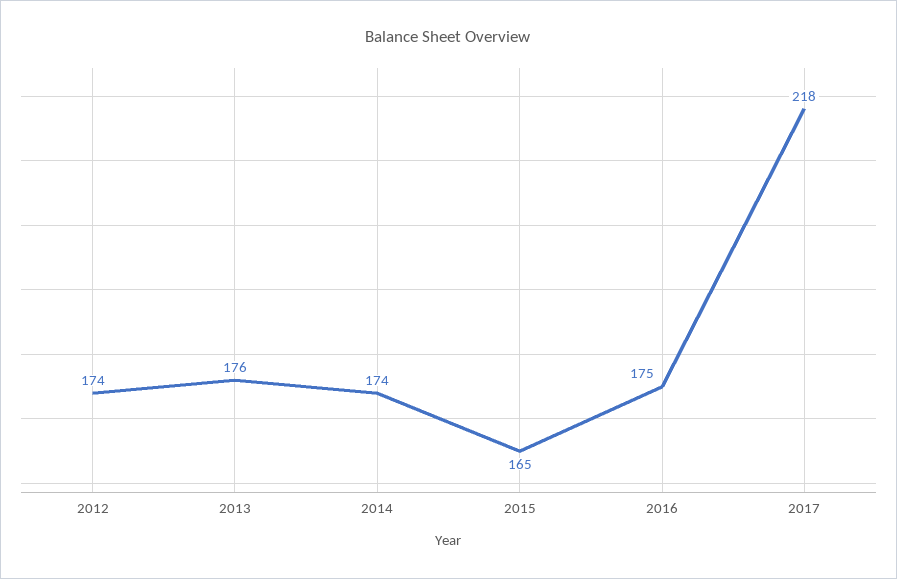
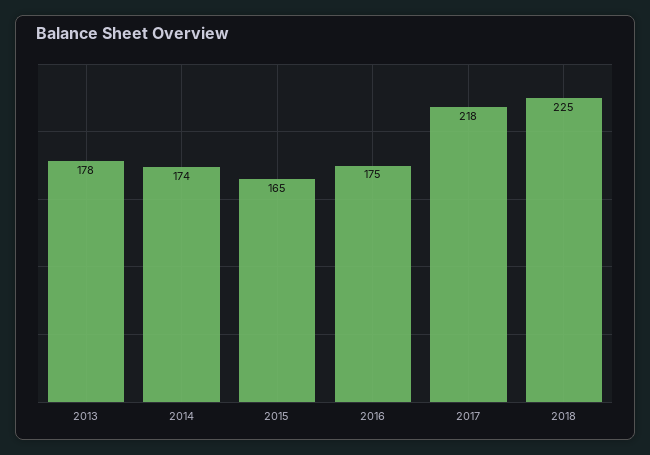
2012: 174 -> none
2013: 176 -> 178
2018: none -> 225

